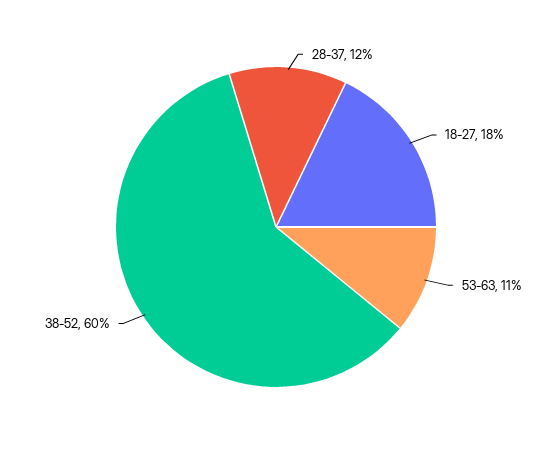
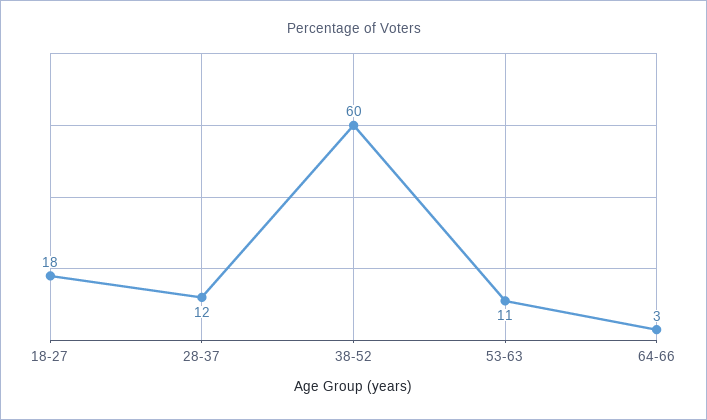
64-66: none -> 3

